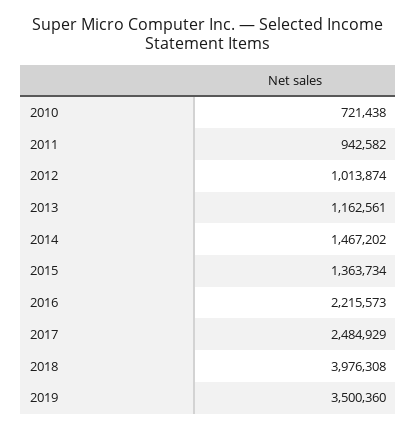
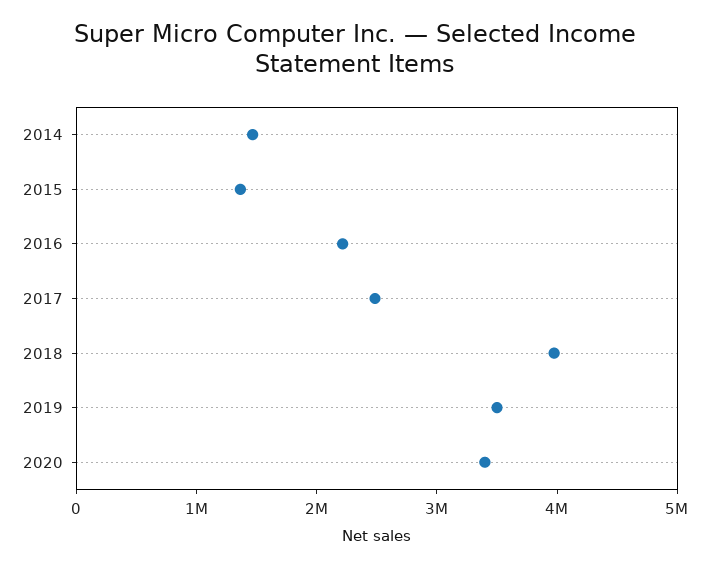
2010: 721438 -> none
2011: 942582 -> none
2012: 1013874 -> none
2013: 1162561 -> none
2020: none -> 3400000

